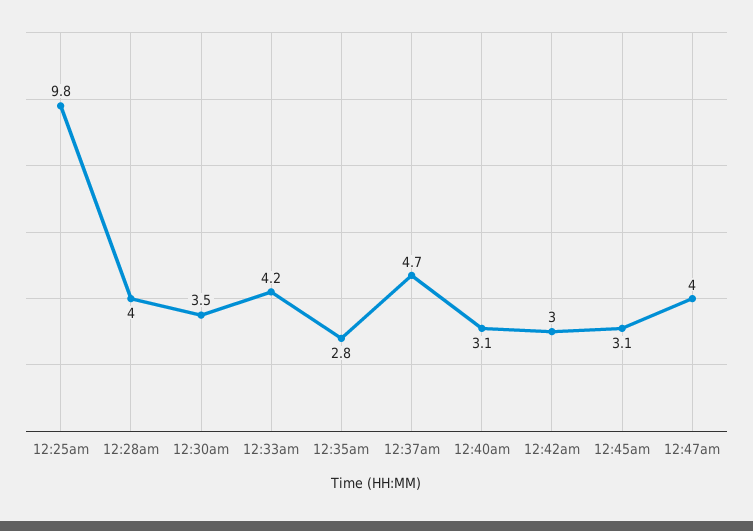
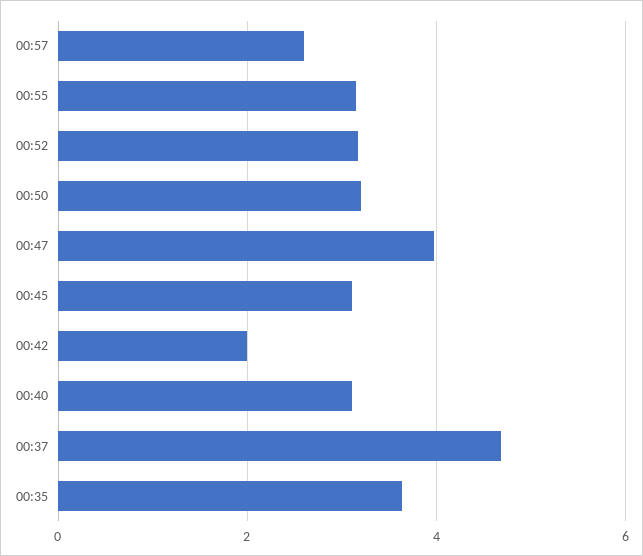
12:25am: 9.8 -> none
12:28am: 4 -> none
12:30am: 3.5 -> none
12:33am: 4.2 -> none
12:35am: 2.8 -> 3.6
12:42am: 3 -> 2
00:57: none -> 2.6
00:55: none -> 3.2
00:52: none -> 3.2
00:50: none -> 3.2

